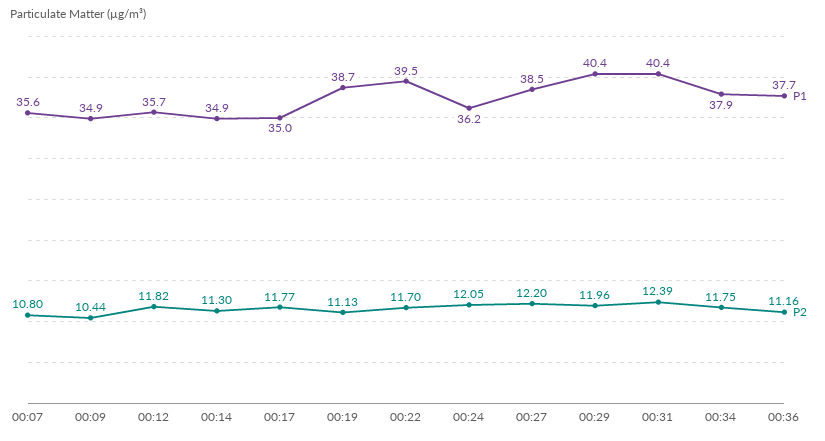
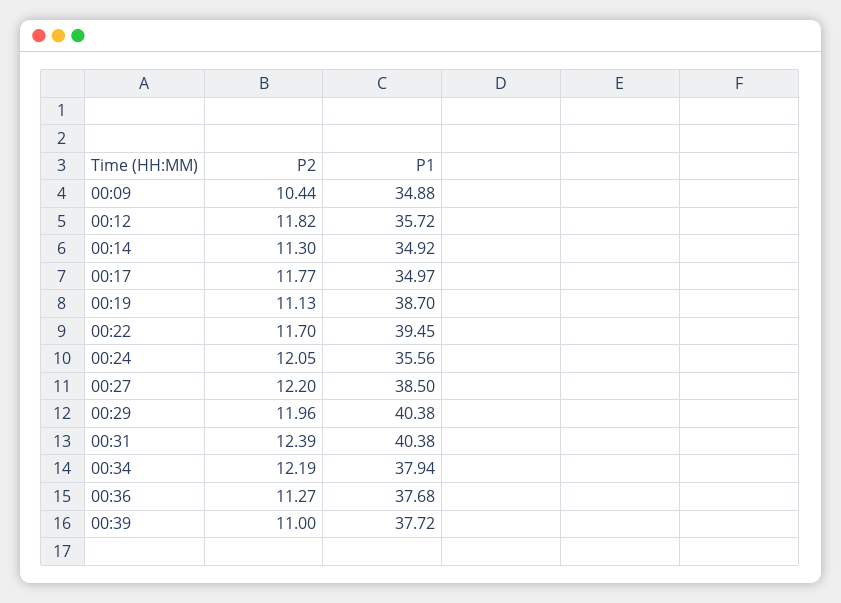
P1, 00:07: 35.6 -> none
P2, 00:07: 10.8 -> none
P1, 00:24: 36.2 -> 35.56
P2, 00:34: 11.75 -> 12.19
P2, 00:36: 11.16 -> 11.27
P2, 00:39: none -> 11
P1, 00:39: none -> 37.72

